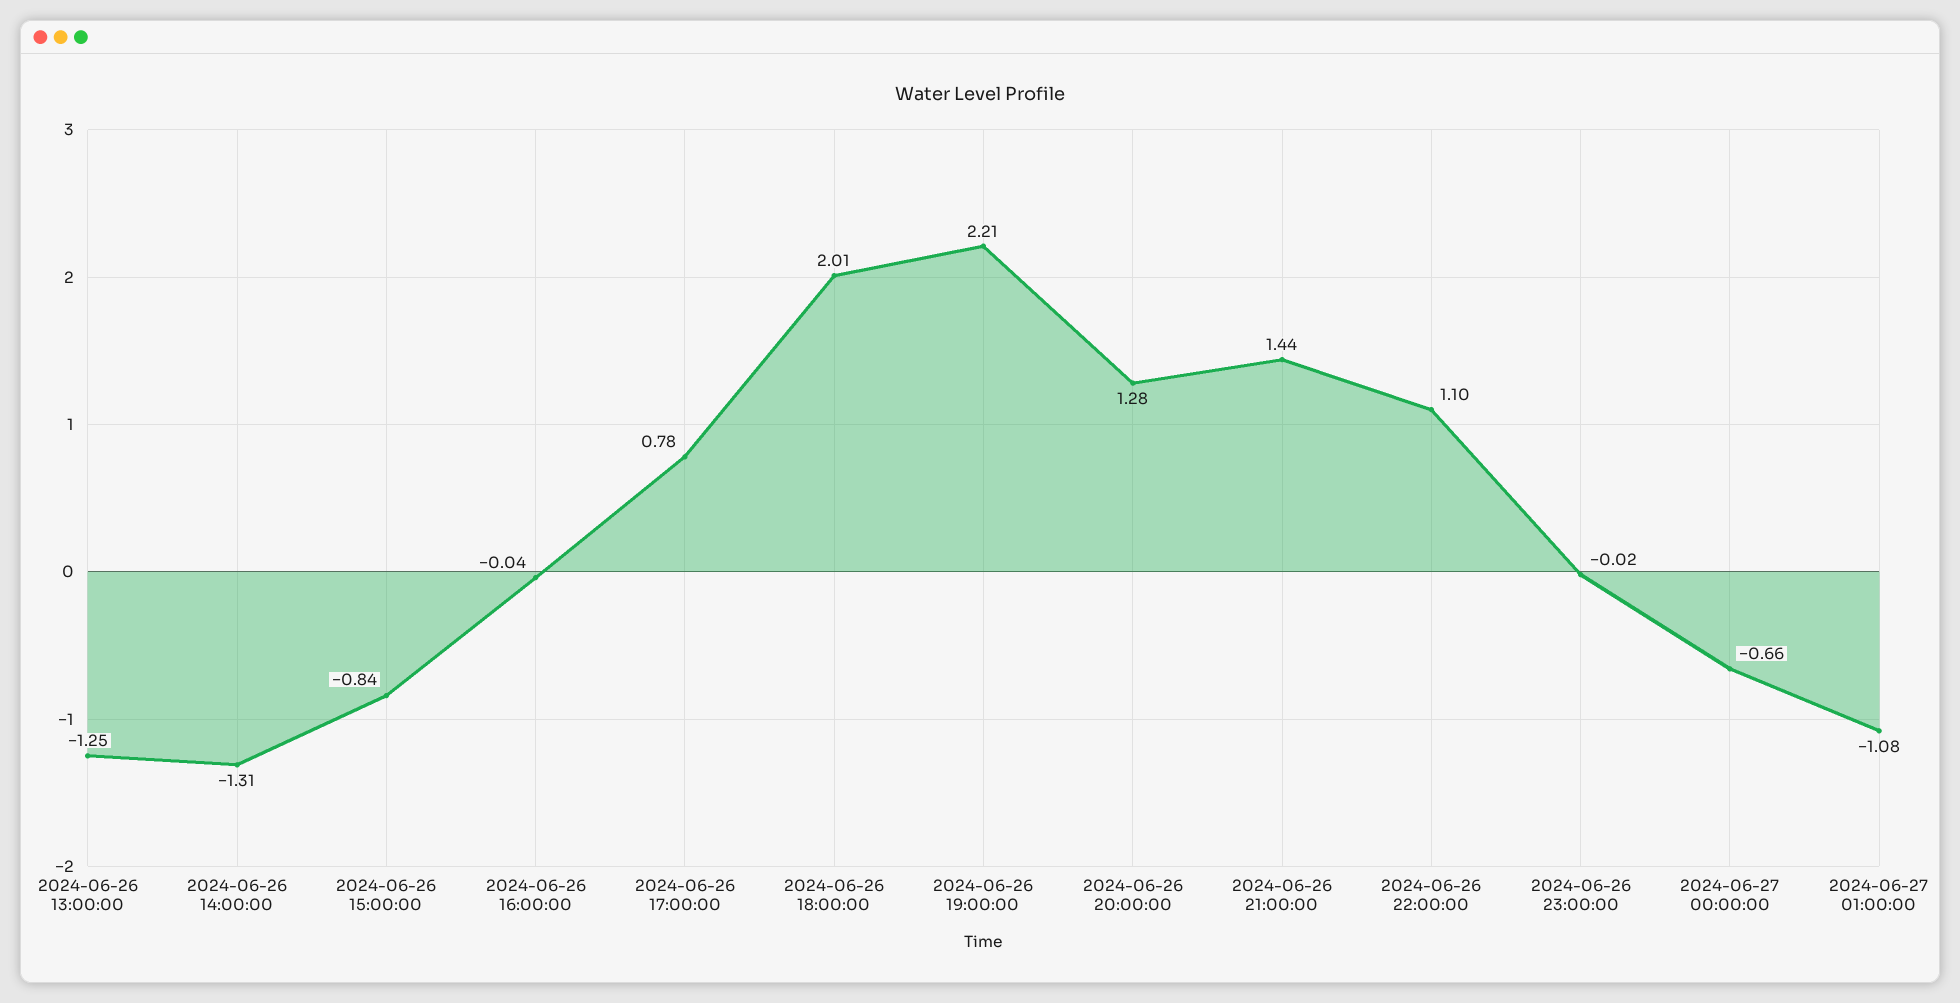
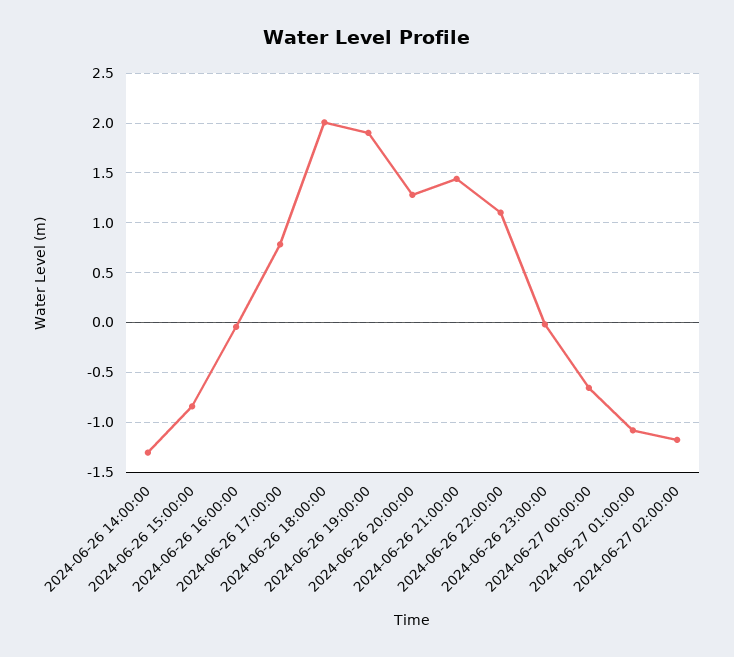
2024-06-26 13:00:00: -1.25 -> none
2024-06-26 19:00:00: 2.21 -> 1.9
2024-06-27 02:00:00: none -> -1.2

